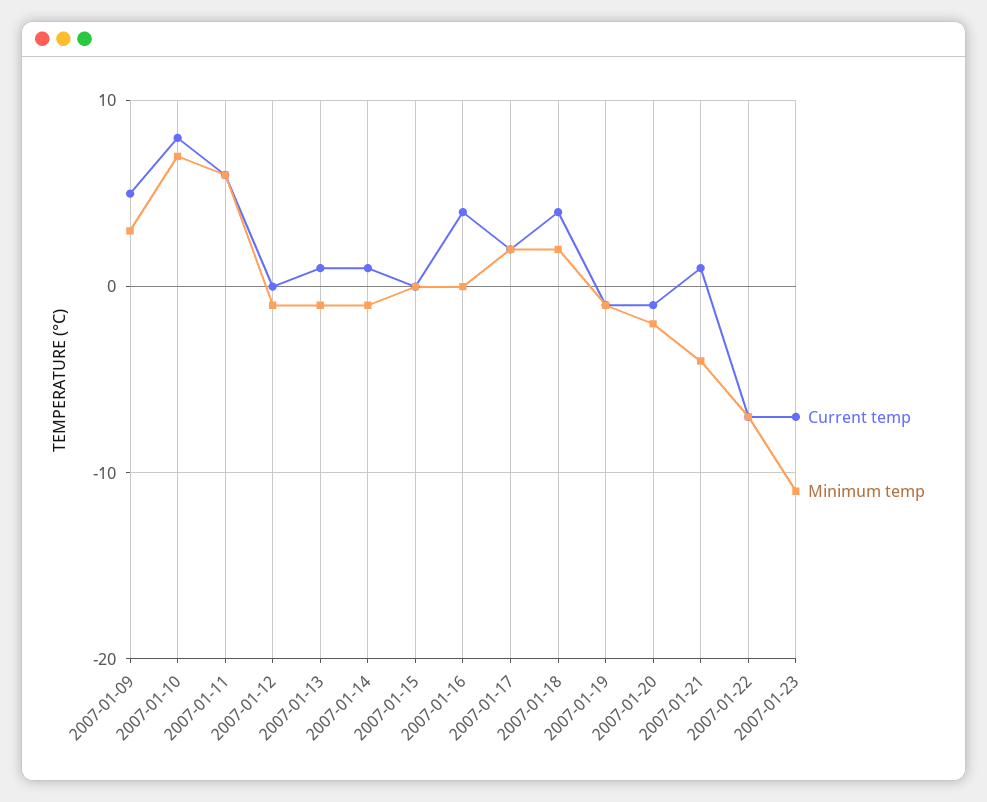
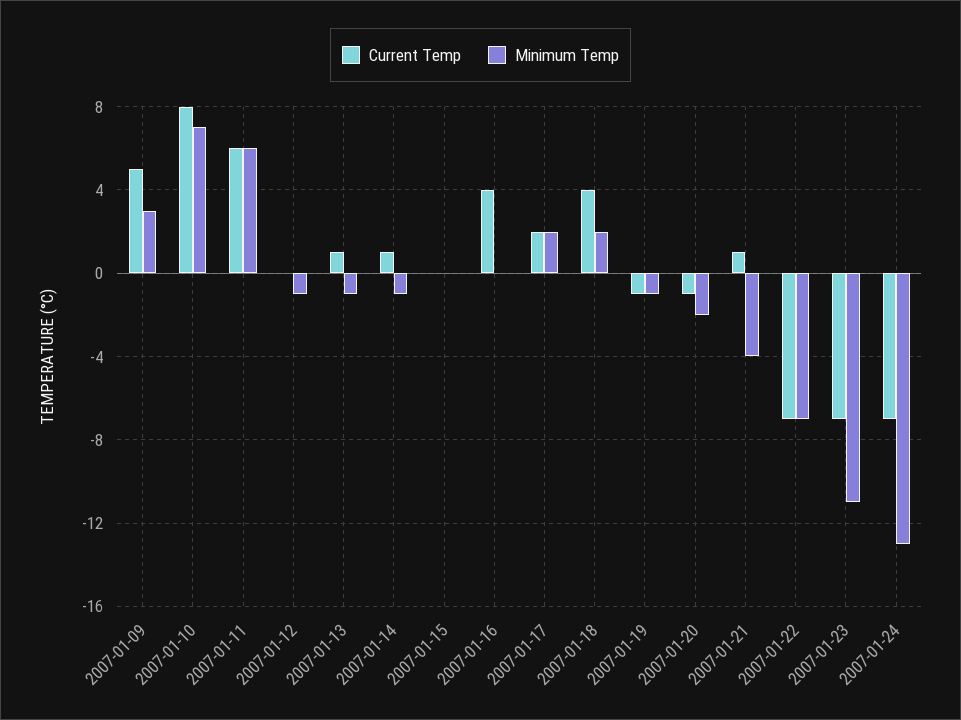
Current temp, 2007-01-24: none -> -7
Minimum temp, 2007-01-24: none -> -13

